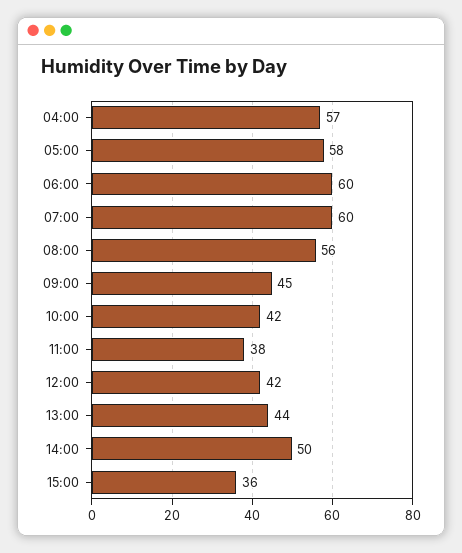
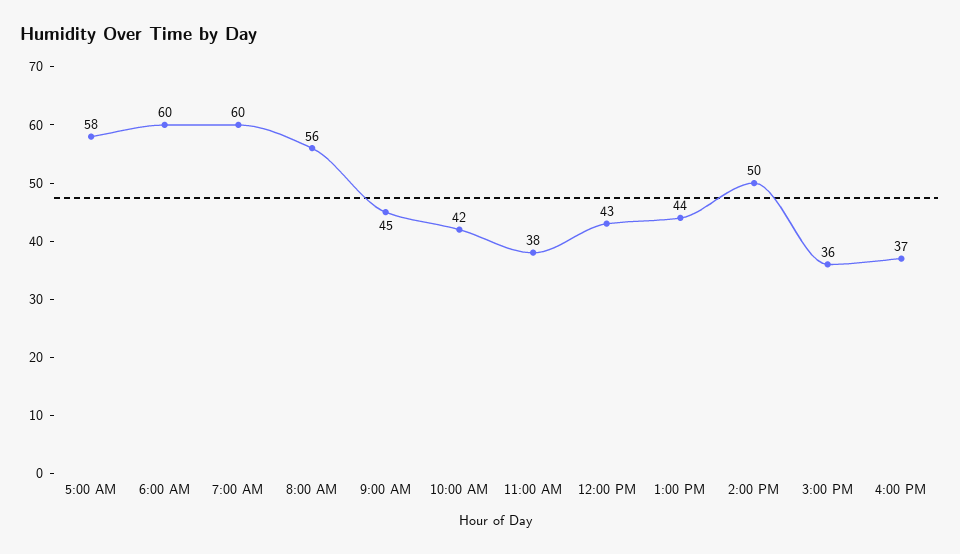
04:00: 57 -> none
12:00: 42 -> 43
4:00 PM: none -> 37

